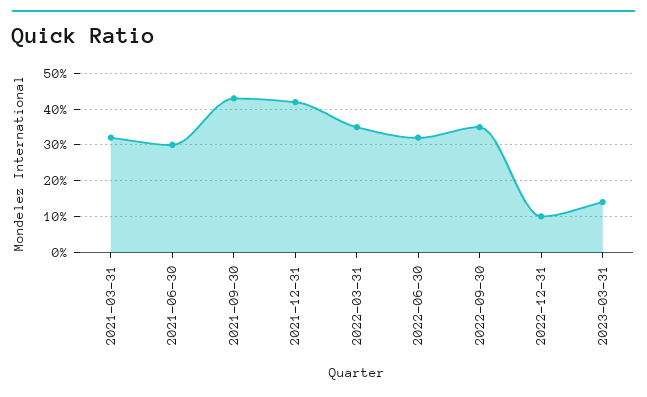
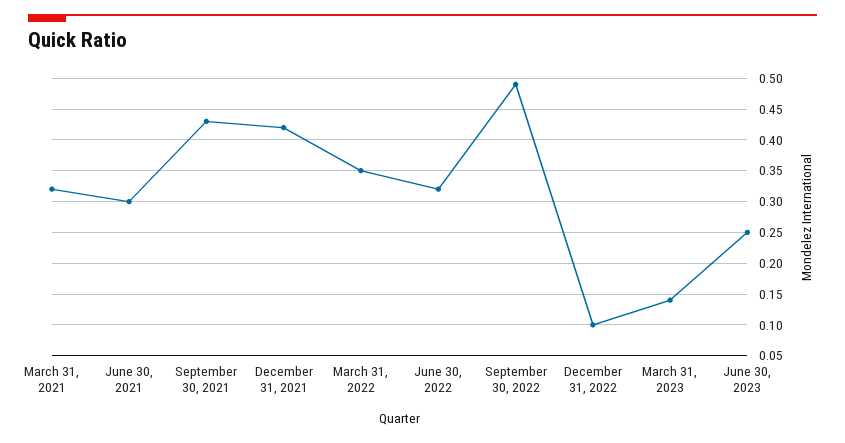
2022-09-30: 0.35 -> 0.49
June 30, 2023: none -> 0.25

